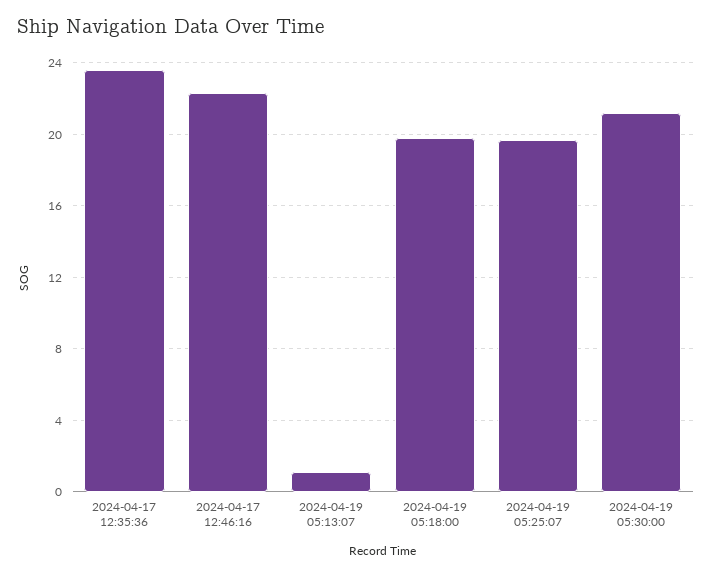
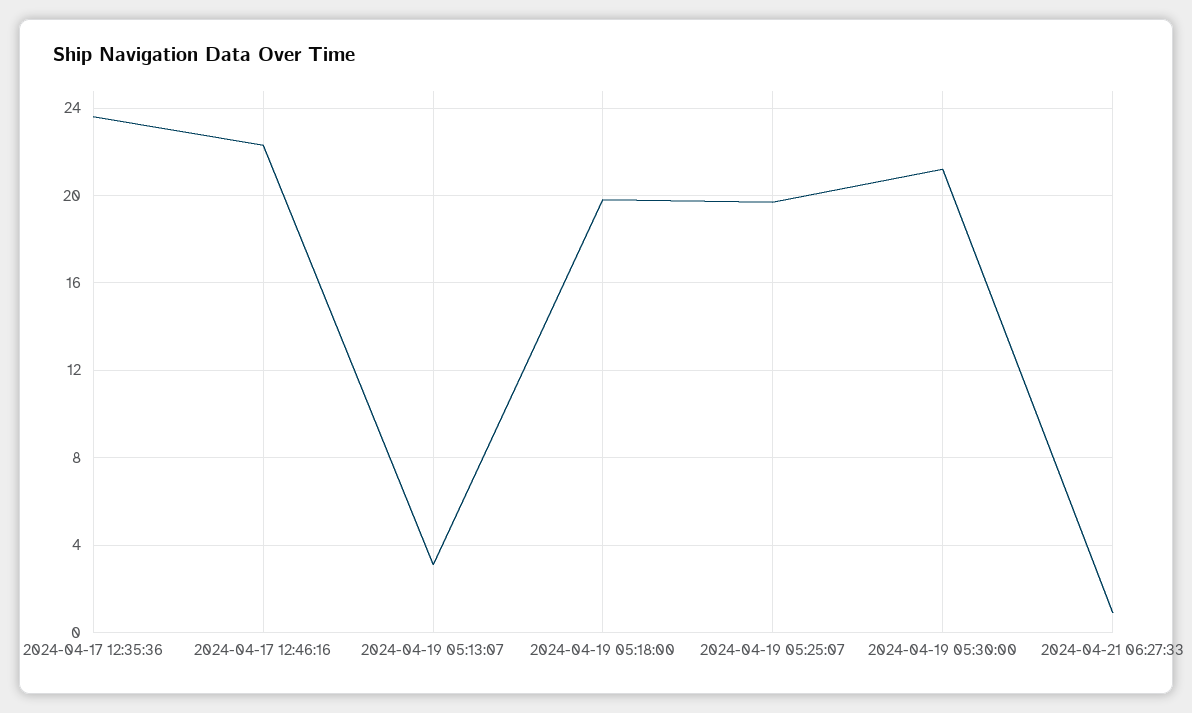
2024-04-19 05:13:07: 1 -> 3
2024-04-21 06:27:33: none -> 1

